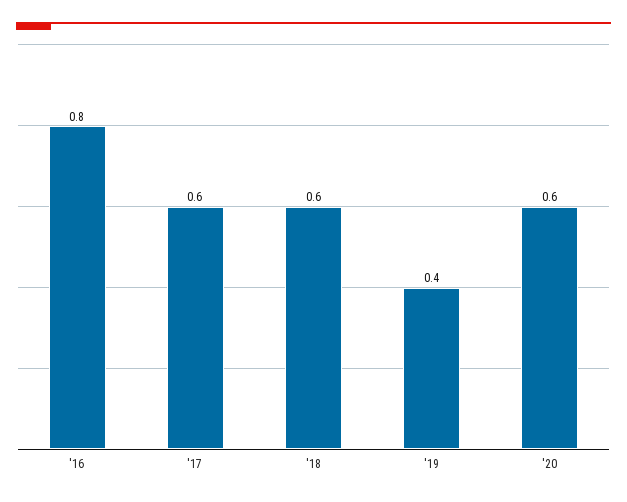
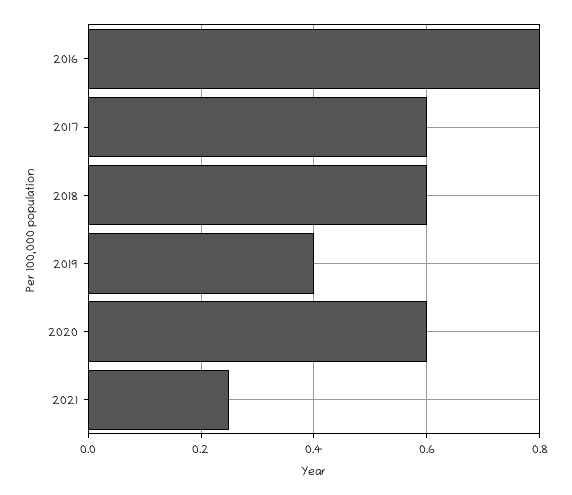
2021: none -> 0.25

